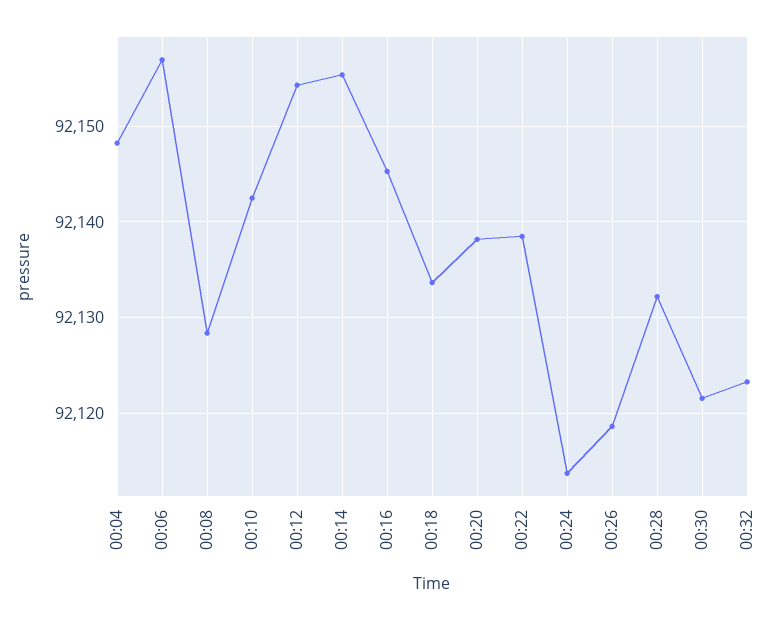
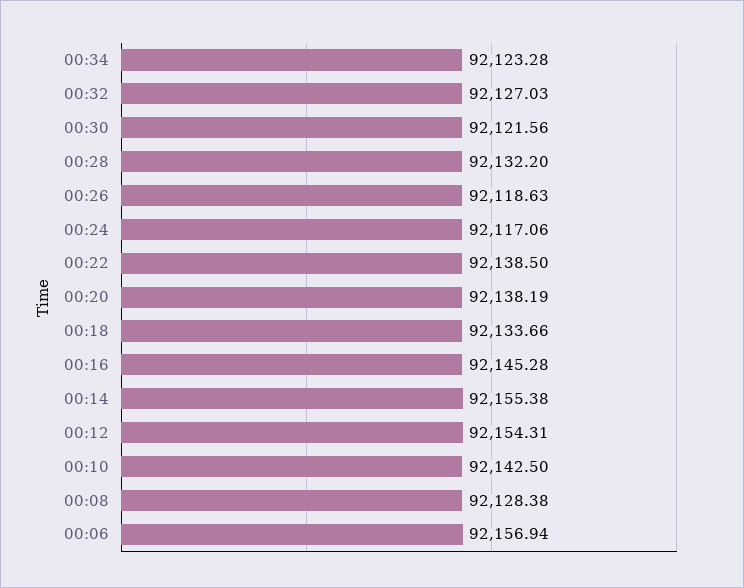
00:04: 92148 -> none
00:24: 92114 -> 92117.06
00:32: 92123 -> 92127.03
00:34: none -> 92123.28

